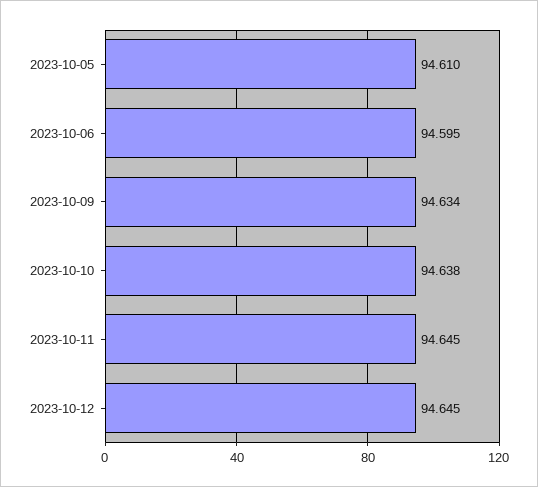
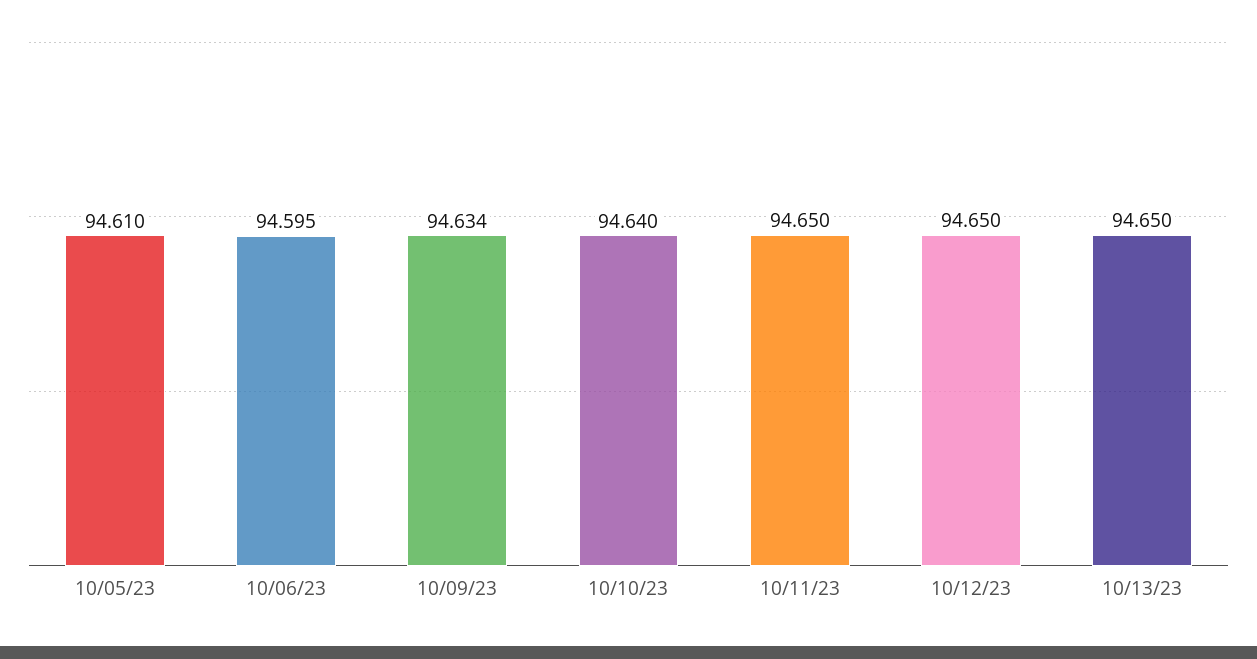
2023-10-10: 94.638 -> 94.64
2023-10-11: 94.645 -> 94.65
2023-10-12: 94.645 -> 94.65
10/13/23: none -> 94.65

